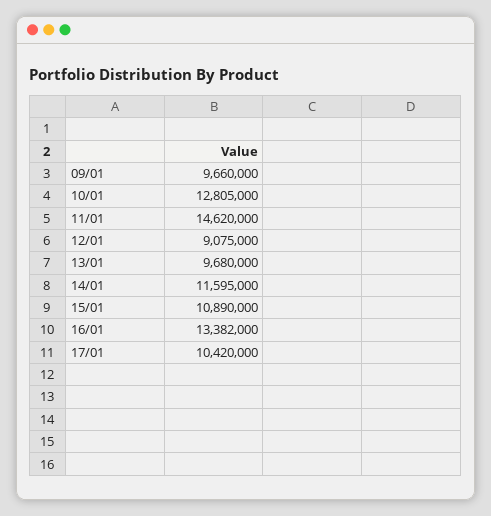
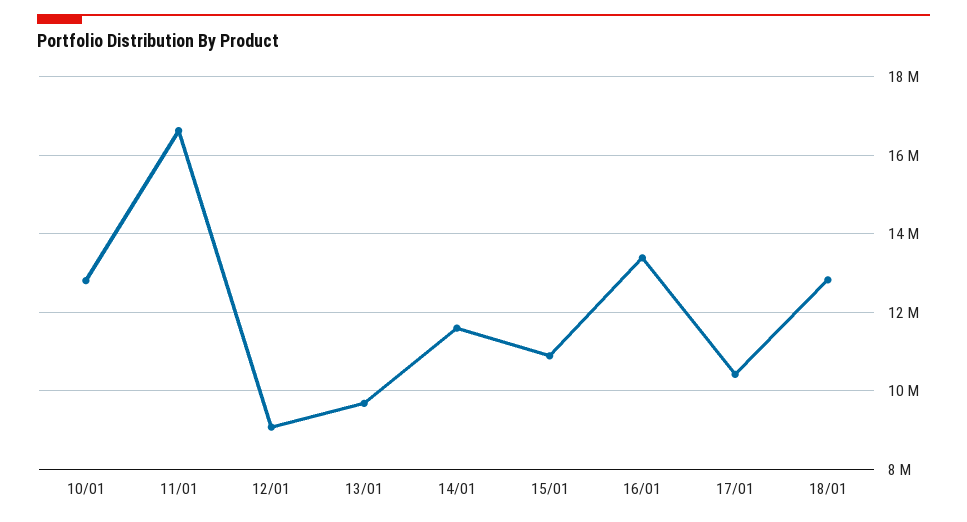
09/01: 9660000 -> none
11/01: 14620000 -> 16600000
18/01: none -> 12800000

